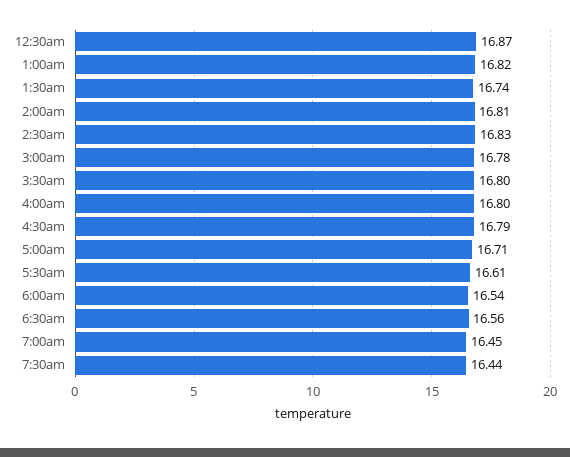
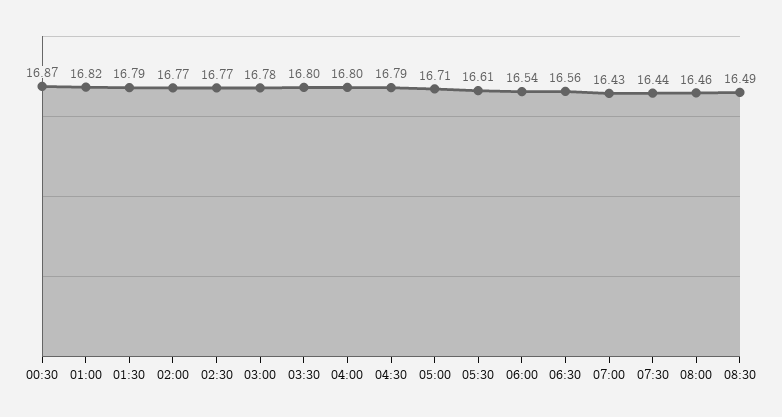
1:30am: 16.74 -> 16.79
2:00am: 16.81 -> 16.77
2:30am: 16.83 -> 16.77
7:00am: 16.45 -> 16.43
08:00: none -> 16.46
08:30: none -> 16.49

